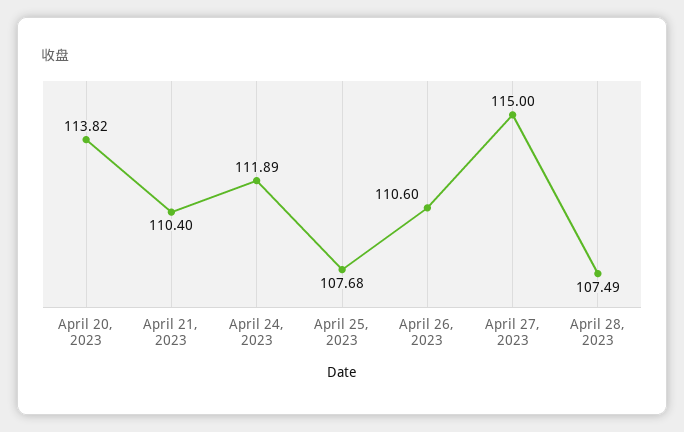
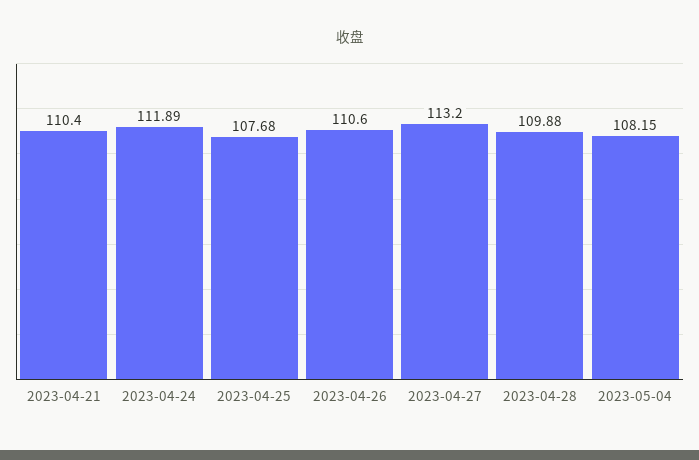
April 20, 2023: 113.82 -> none
April 27, 2023: 115 -> 113.2
April 28, 2023: 107.49 -> 109.88
2023-05-04: none -> 108.15

